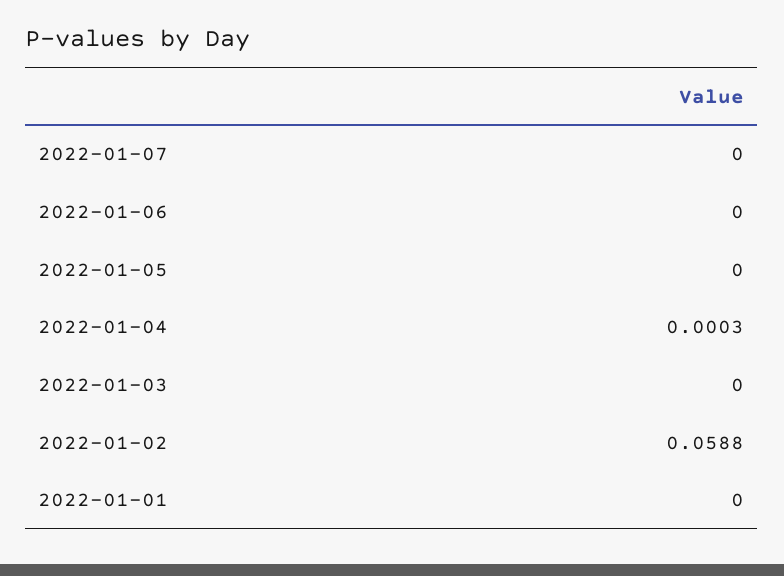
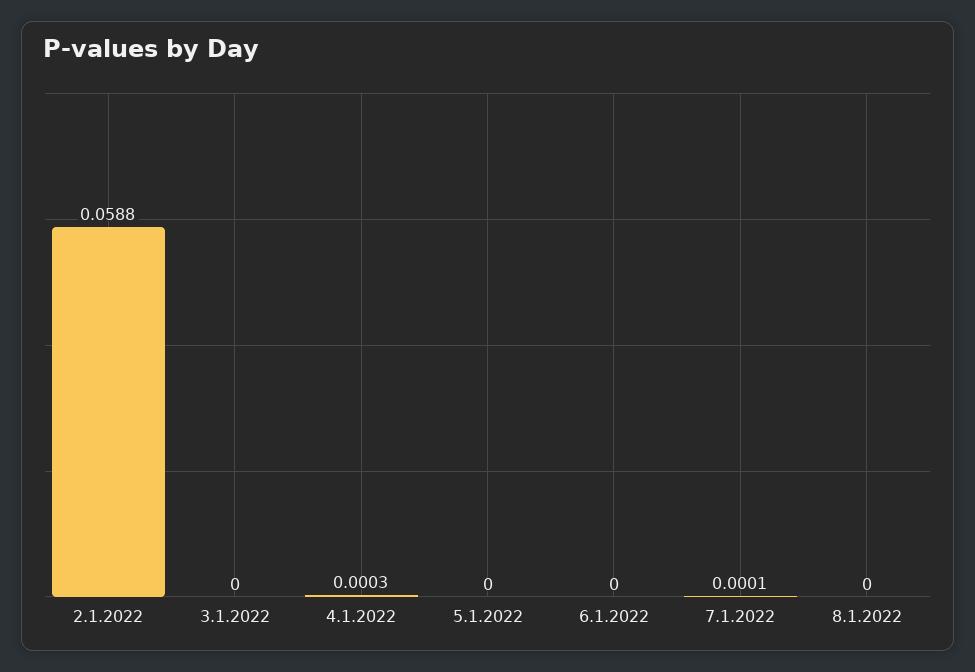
2022-01-07: 0 -> 0.0001
2022-01-01: 0 -> none
8.1.2022: none -> 0

